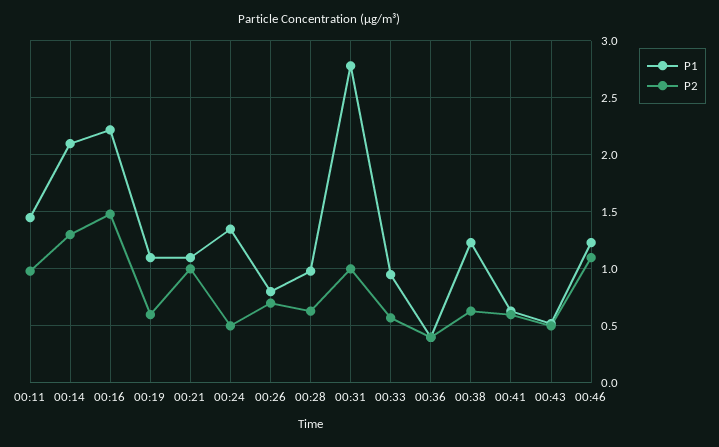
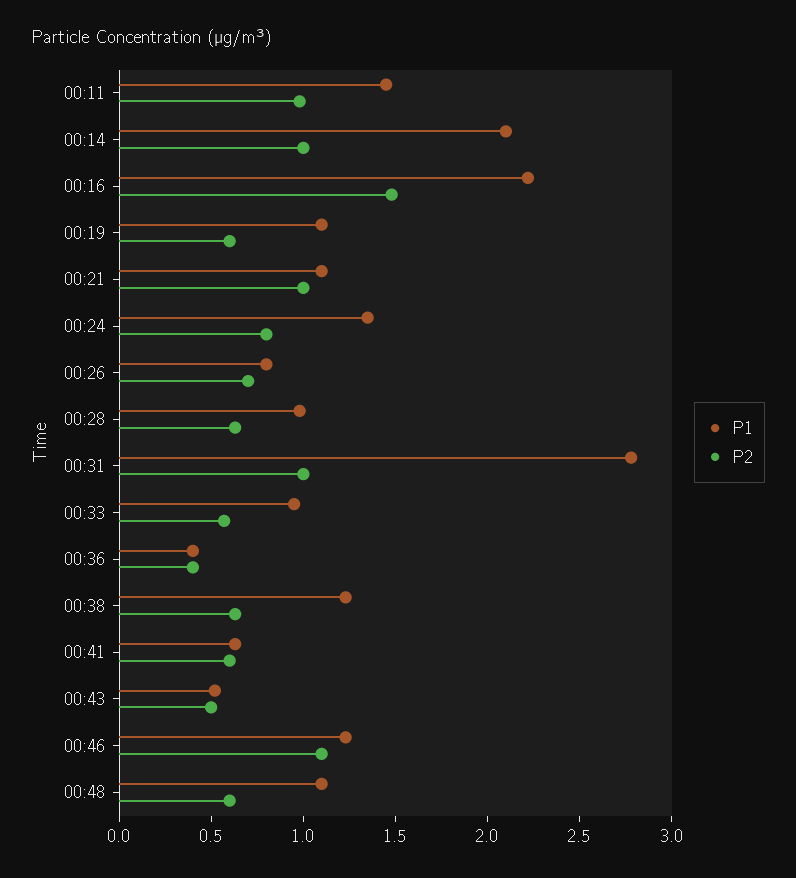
P2, 00:14: 1.3 -> 1
P2, 00:24: 0.5 -> 0.8
P1, 00:48: none -> 1.1
P2, 00:48: none -> 0.6

